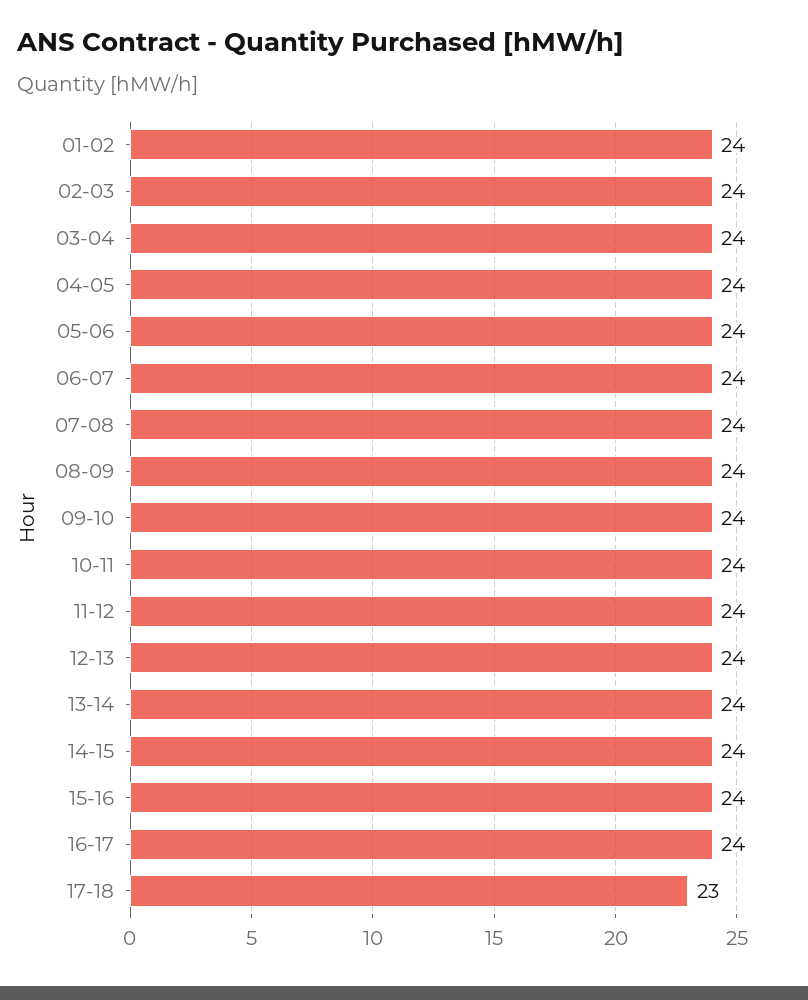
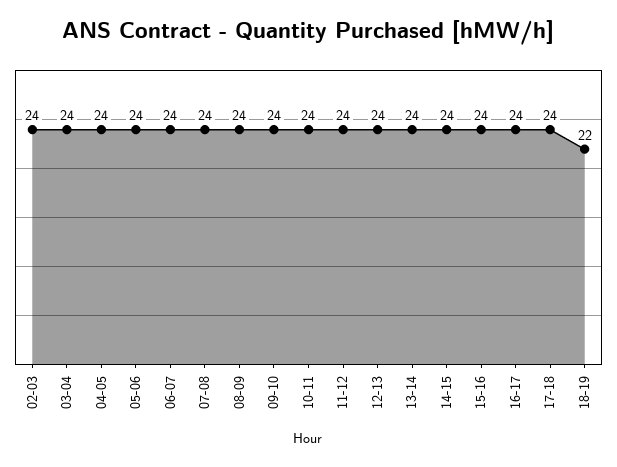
01-02: 24 -> none
17-18: 23 -> 24
18-19: none -> 22

